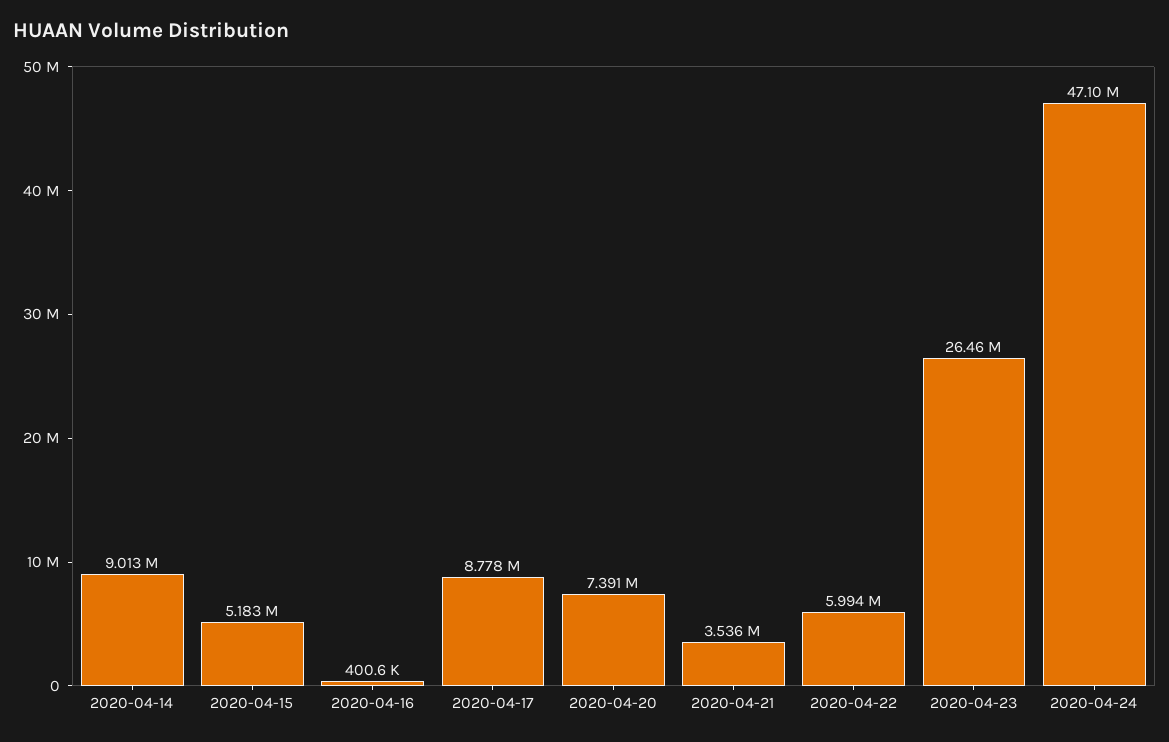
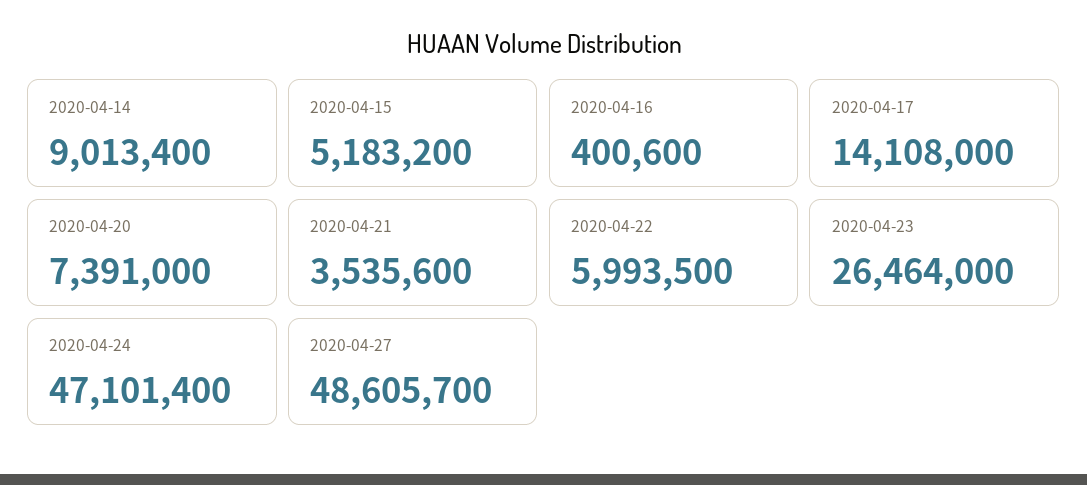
2020-04-17: 8778000 -> 14108000
2020-04-27: none -> 48605700

